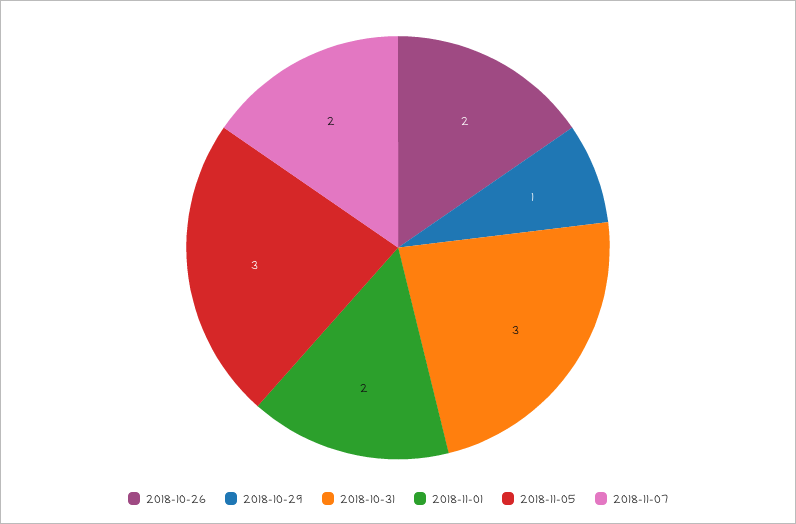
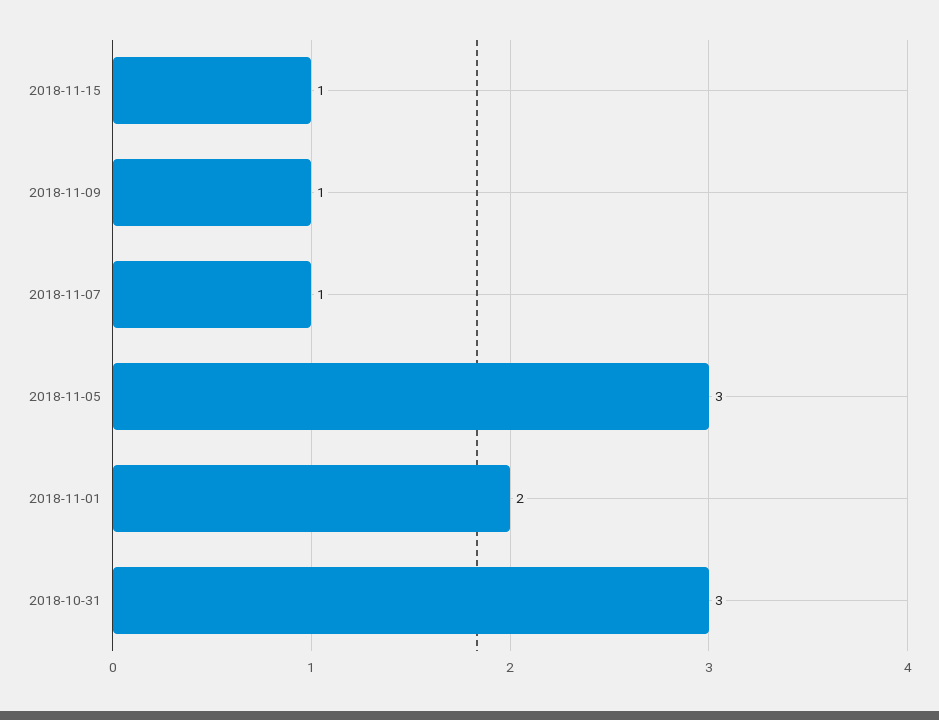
2018-10-26: 2 -> none
2018-10-29: 1 -> none
2018-11-07: 2 -> 1
2018-11-15: none -> 1
2018-11-09: none -> 1

